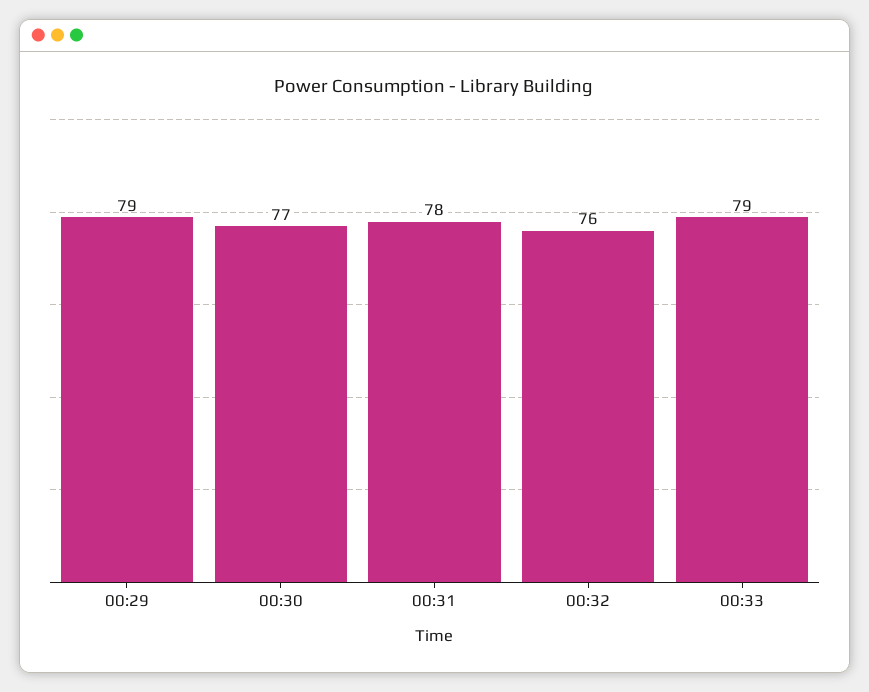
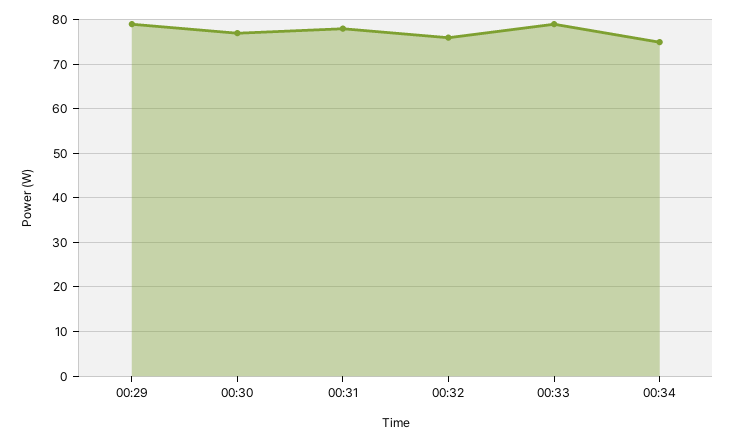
00:34: none -> 75

